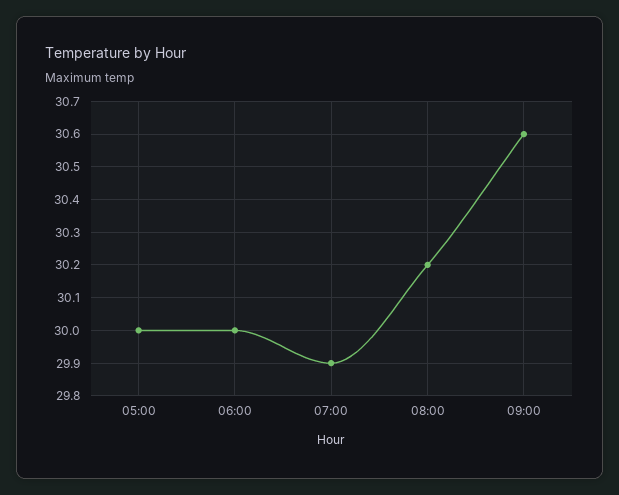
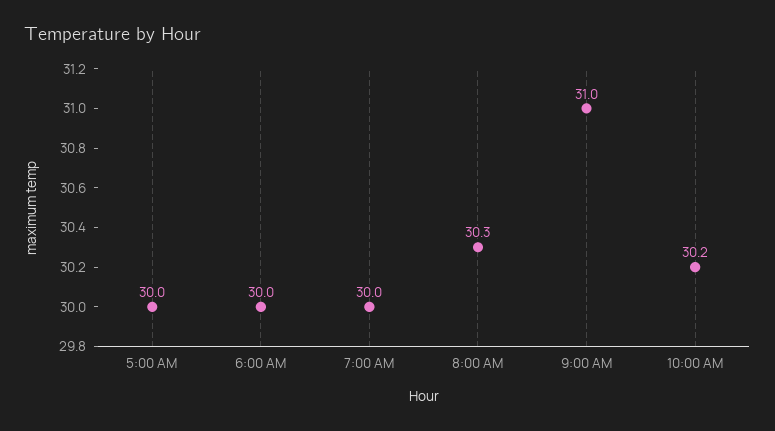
07:00: 29.9 -> 30
08:00: 30.2 -> 30.3
09:00: 30.6 -> 31
10:00 AM: none -> 30.2

